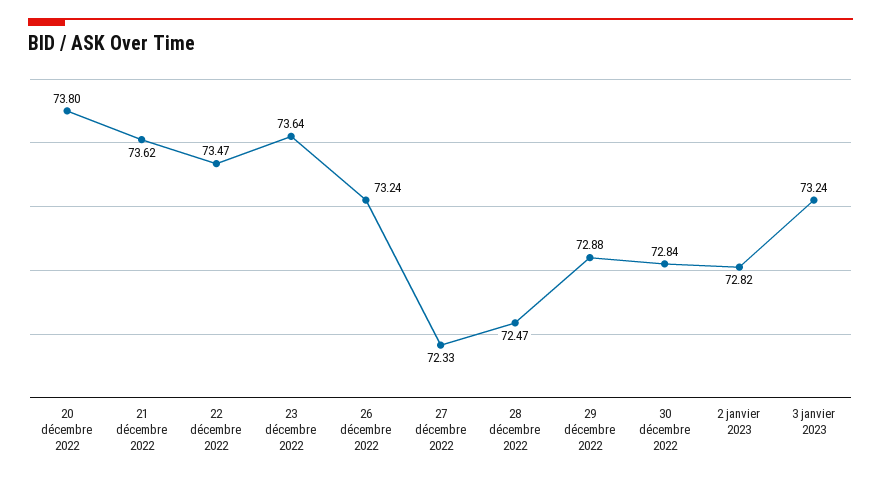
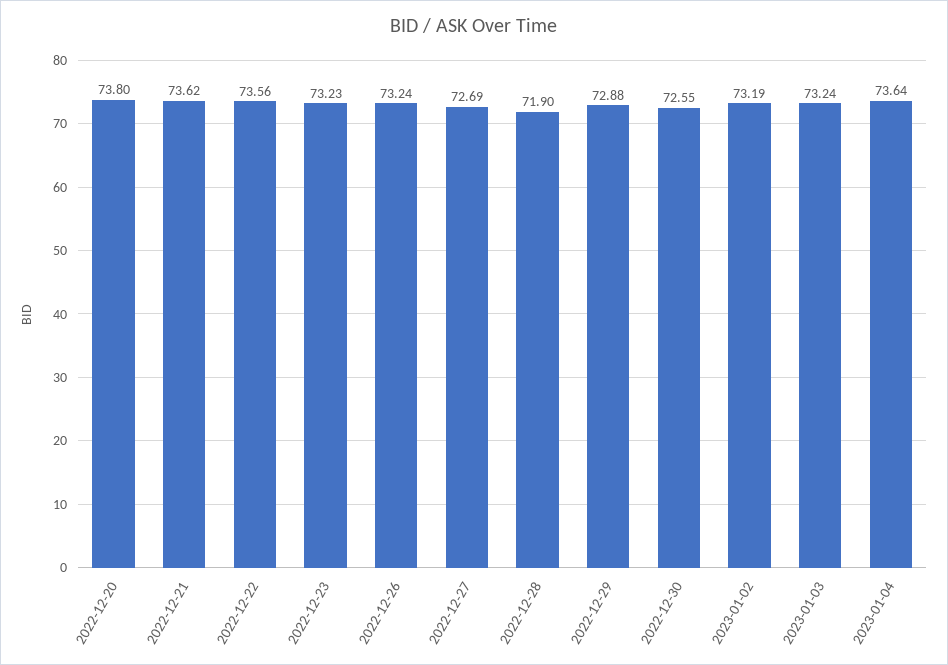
22 décembre 2022: 73.47 -> 73.56
23 décembre 2022: 73.64 -> 73.23
27 décembre 2022: 72.33 -> 72.69
28 décembre 2022: 72.47 -> 71.9
30 décembre 2022: 72.84 -> 72.55
2 janvier 2023: 72.82 -> 73.19
2023-01-04: none -> 73.64

